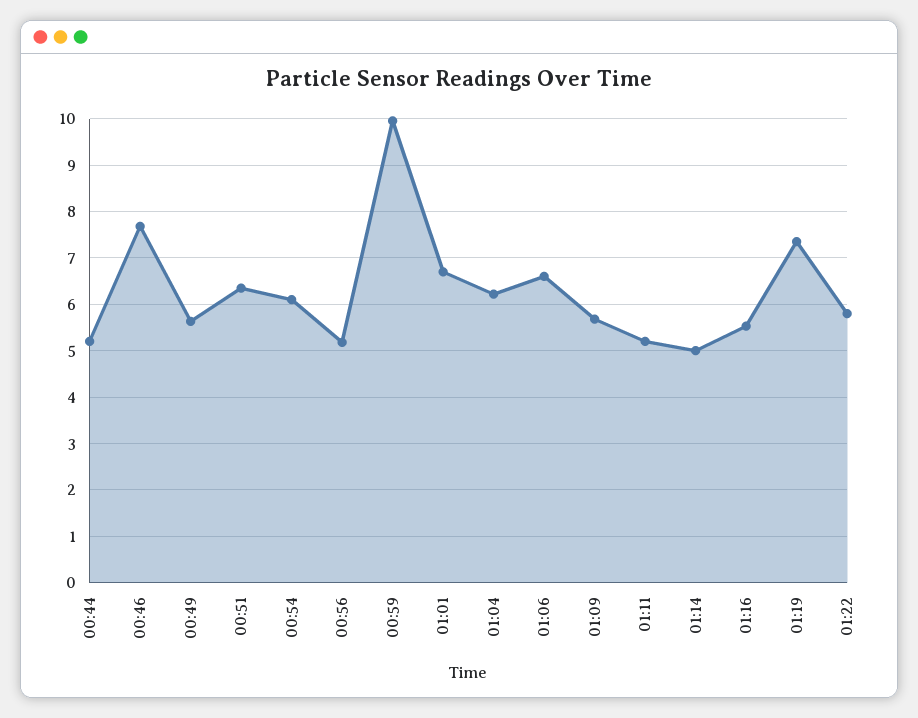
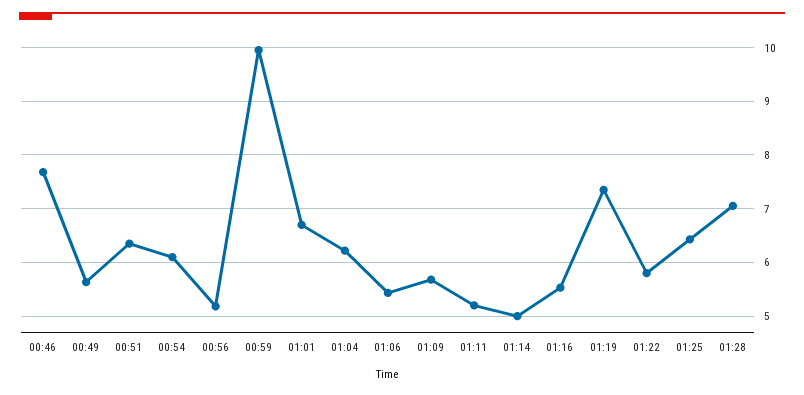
00:44: 5.2 -> none
01:06: 6.6 -> 5.4
01:25: none -> 6.4
01:28: none -> 7

